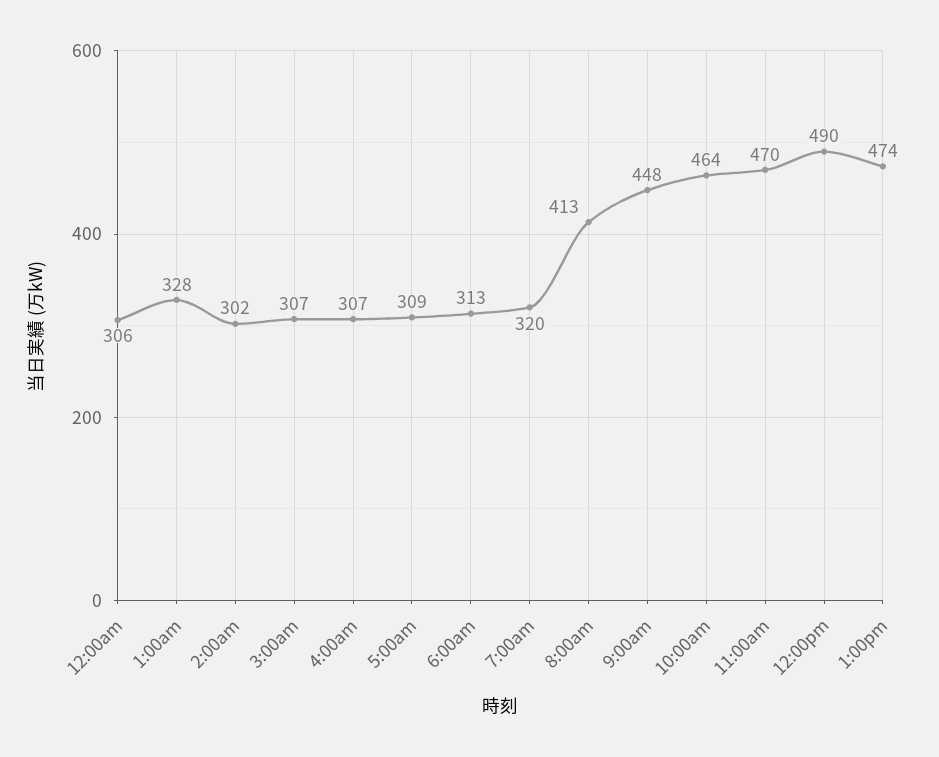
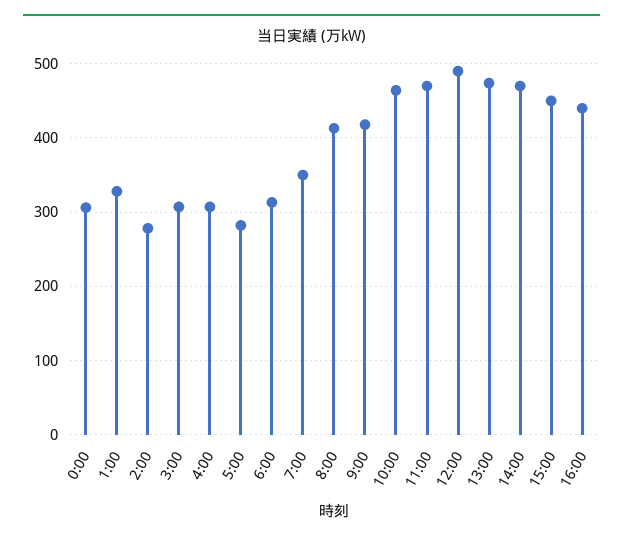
2:00am: 302 -> 280
5:00am: 309 -> 280
7:00am: 320 -> 350
9:00am: 448 -> 420
14:00: none -> 470
15:00: none -> 450
16:00: none -> 440

